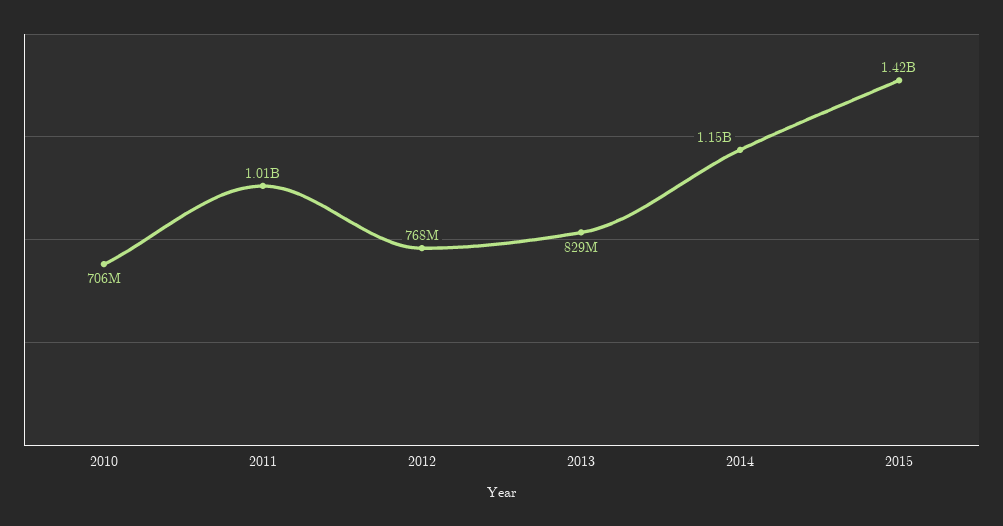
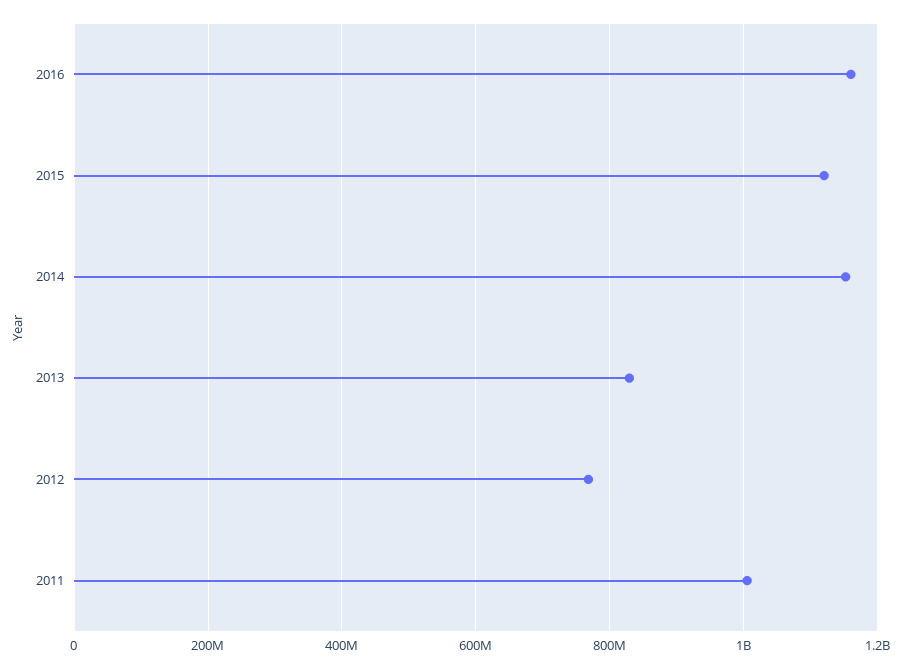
2010: 706000000 -> none
2015: 1420000000 -> 1120000000
2016: none -> 1160000000

